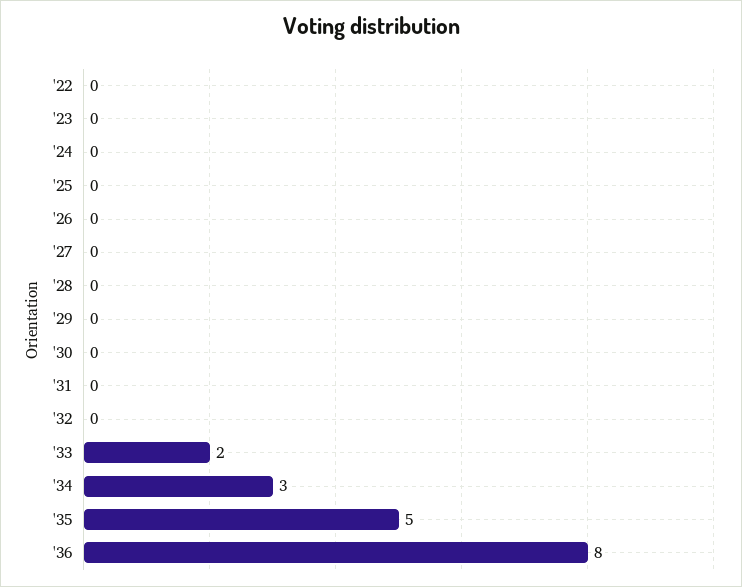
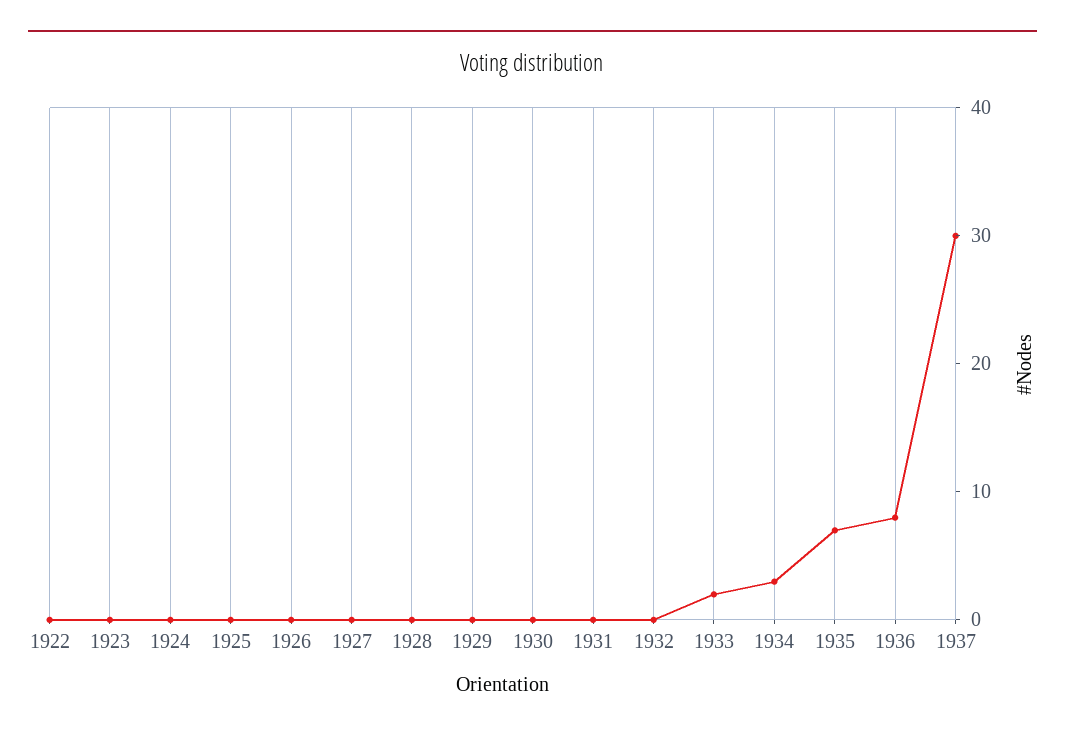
'35: 5 -> 7
1937: none -> 30

